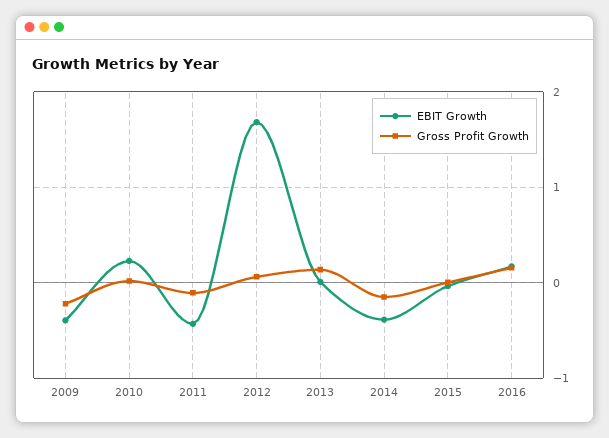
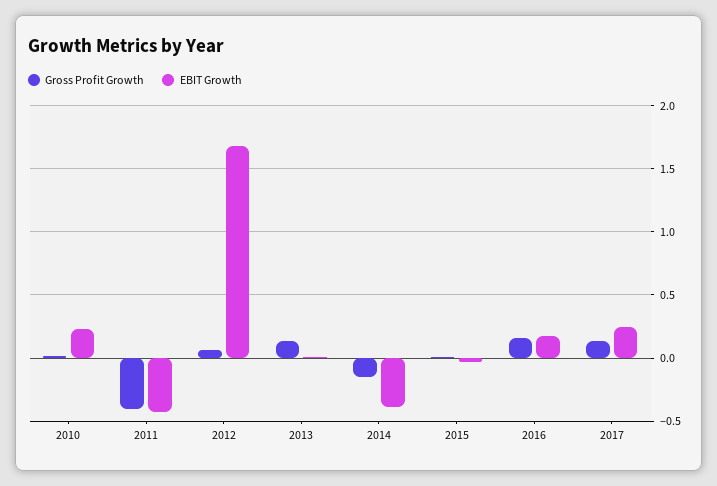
EBIT Growth, 2009: -0.4 -> none
Gross Profit Growth, 2009: -0.2 -> none
Gross Profit Growth, 2011: -0.1 -> -0.4
Gross Profit Growth, 2017: none -> 0.15
EBIT Growth, 2017: none -> 0.25

